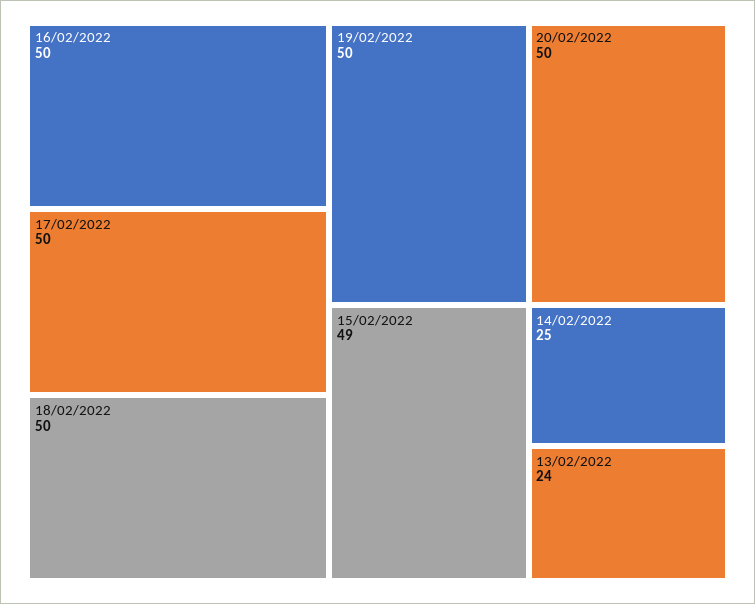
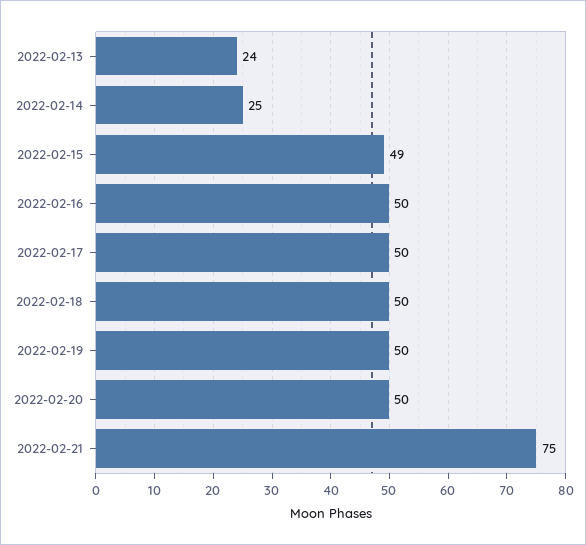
2022-02-21: none -> 75

